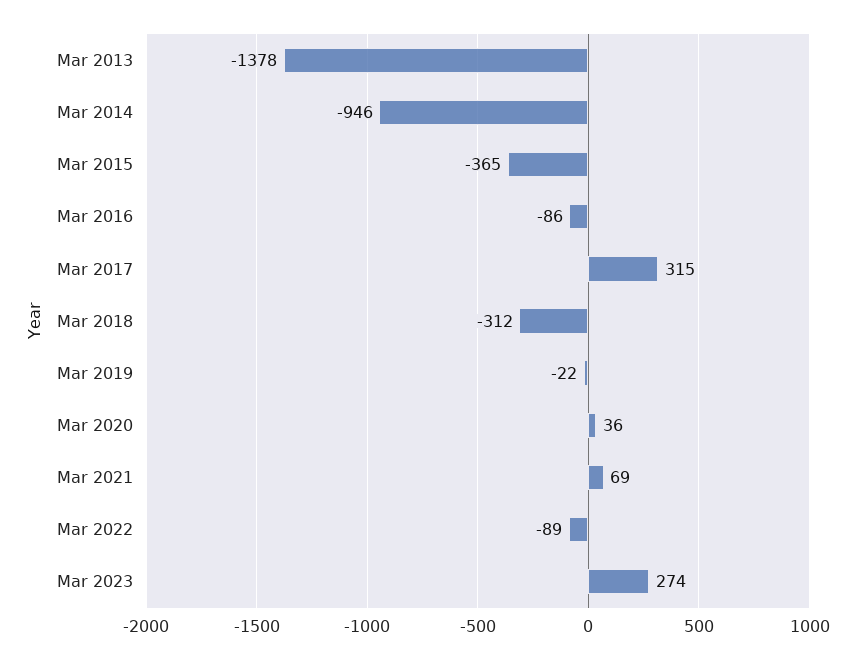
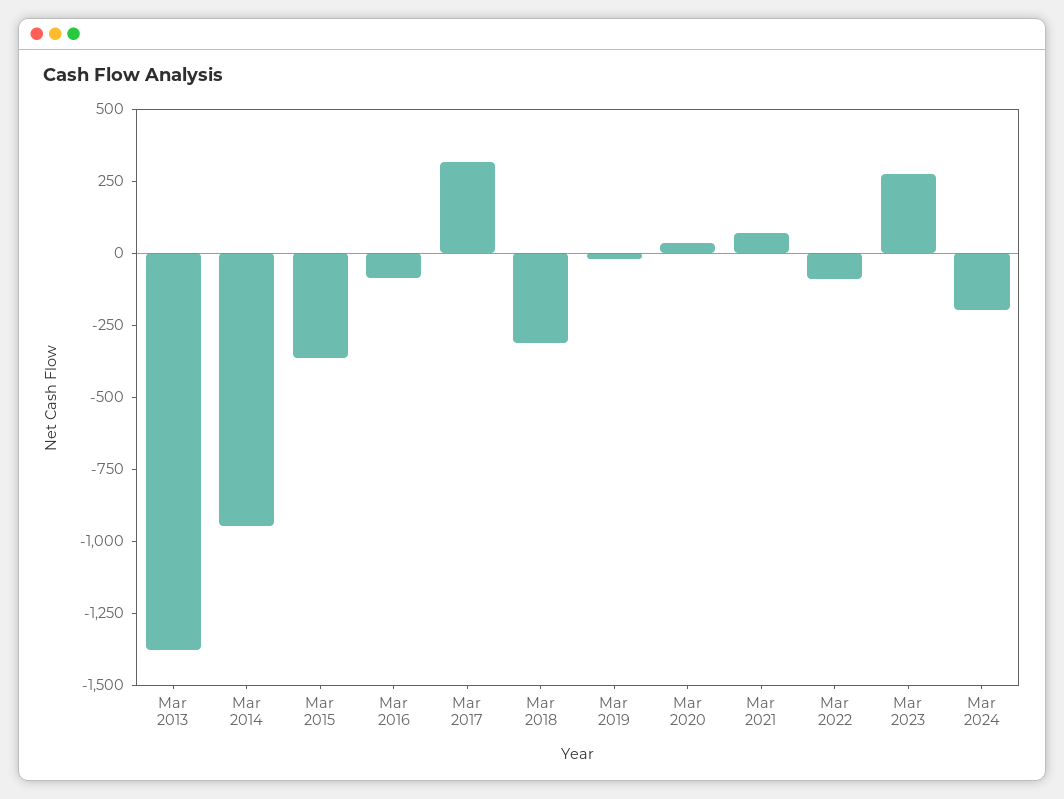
Mar 2024: none -> -200

